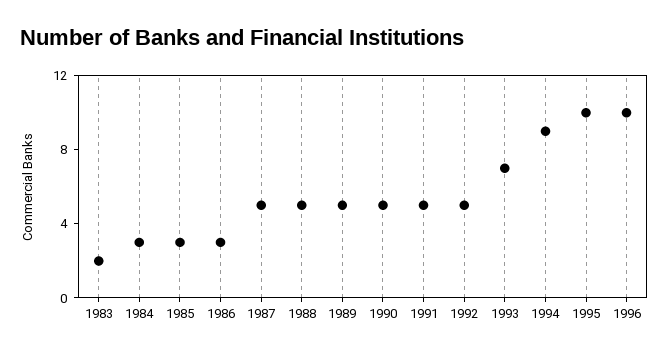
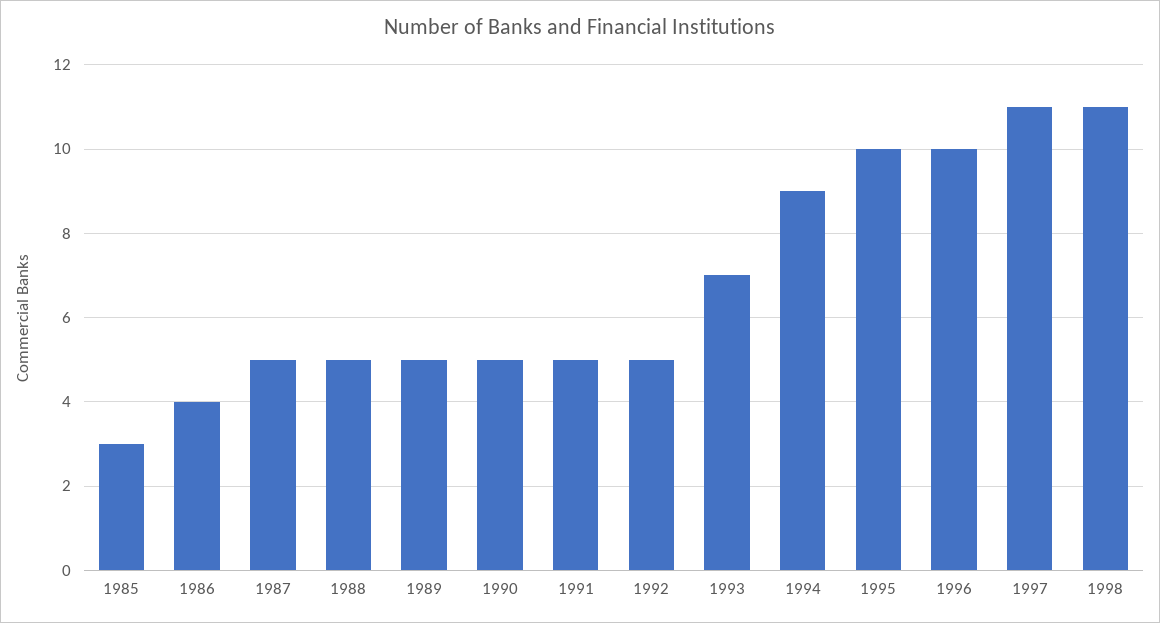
1983: 2 -> none
1984: 3 -> none
1986: 3 -> 4
1997: none -> 11
1998: none -> 11

